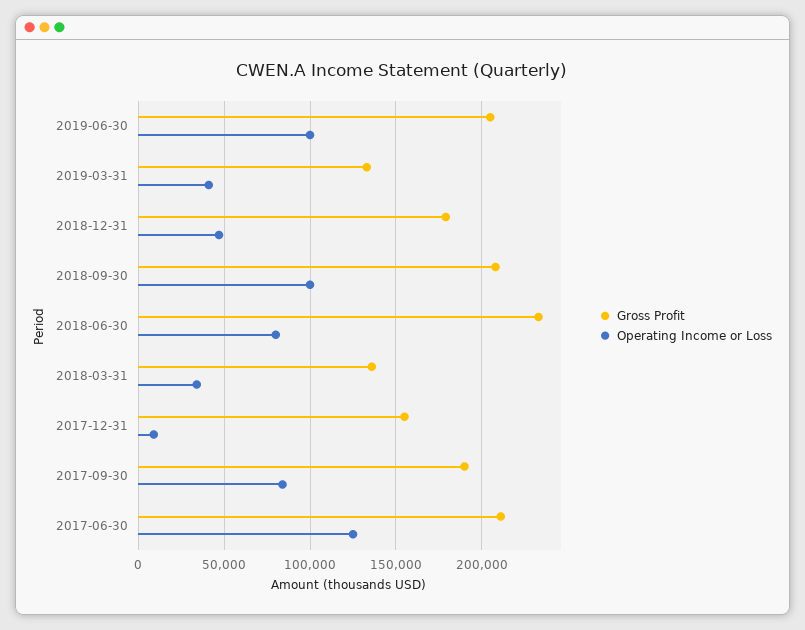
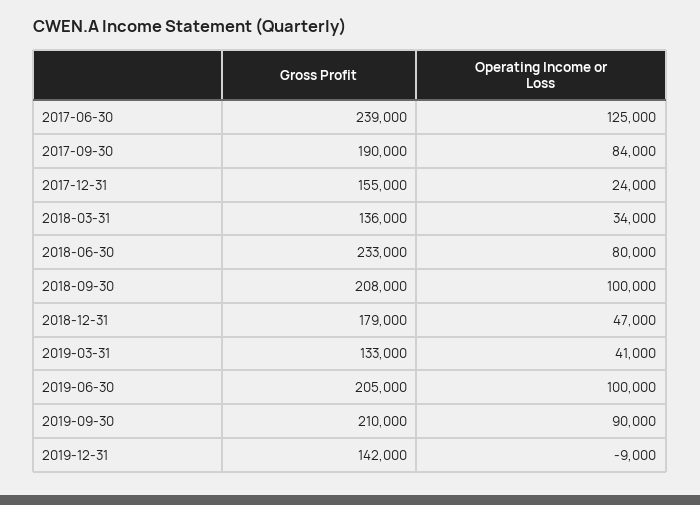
Operating Income or Loss, 2017-12-31: 10000 -> 24000
Gross Profit, 2017-06-30: 210000 -> 239000
Gross Profit, 2019-09-30: none -> 210000
Operating Income or Loss, 2019-09-30: none -> 90000
Gross Profit, 2019-12-31: none -> 142000
Operating Income or Loss, 2019-12-31: none -> -9000

